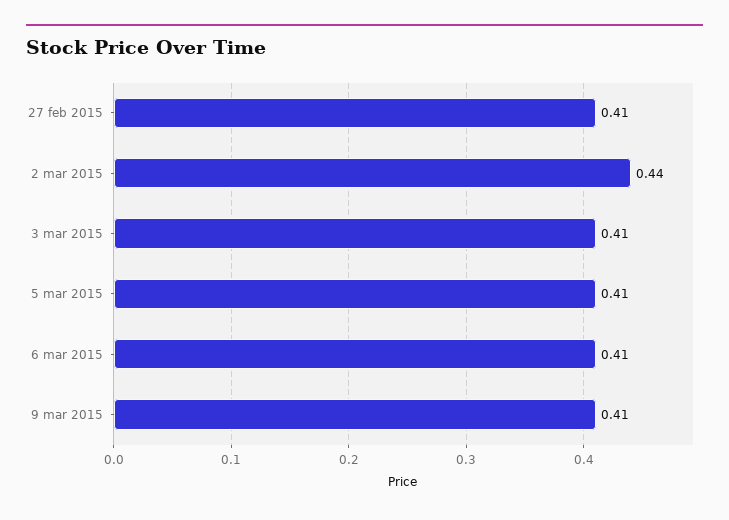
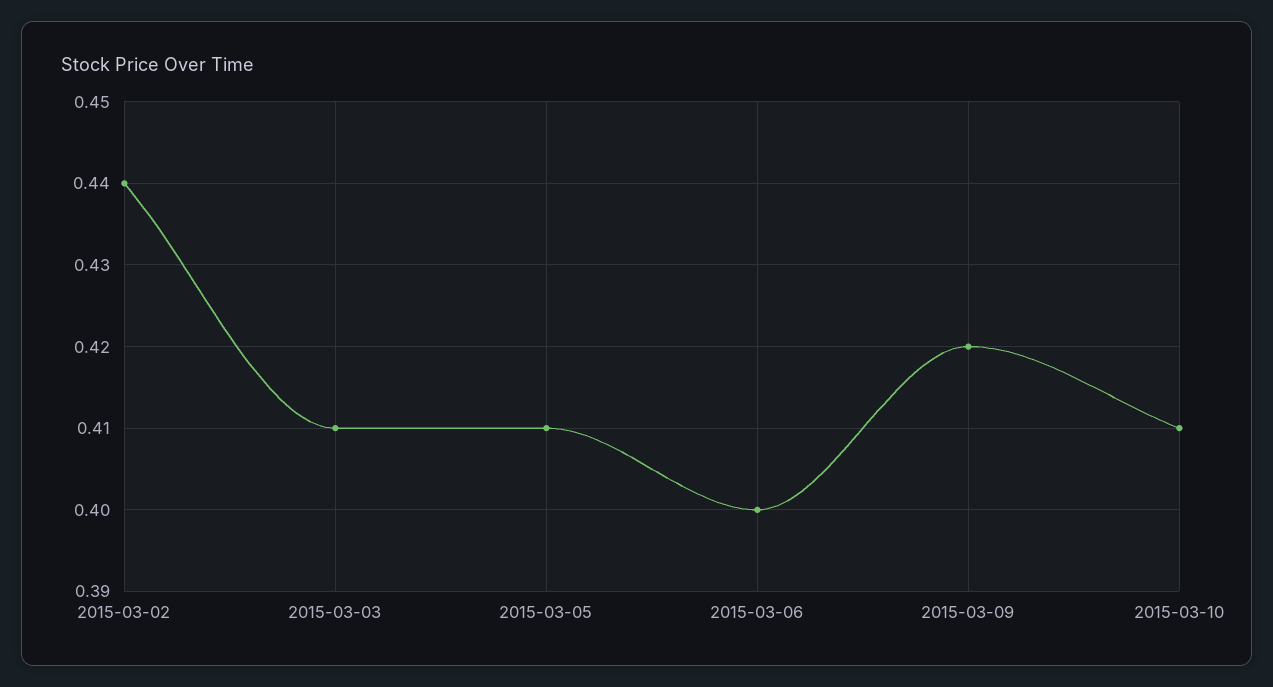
27 feb 2015: 0.41 -> none
6 mar 2015: 0.41 -> 0.4
9 mar 2015: 0.41 -> 0.42
2015-03-10: none -> 0.41

